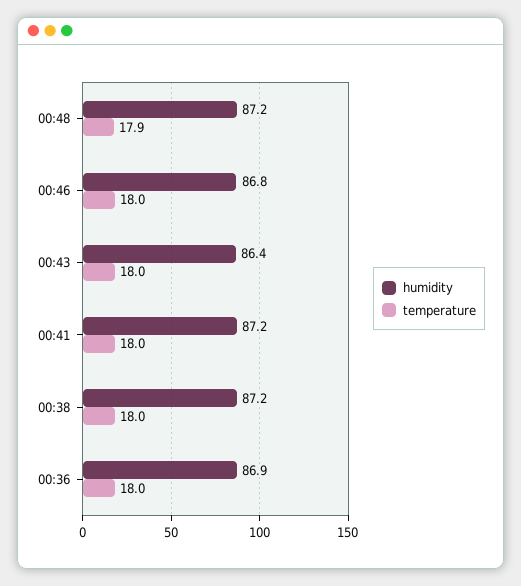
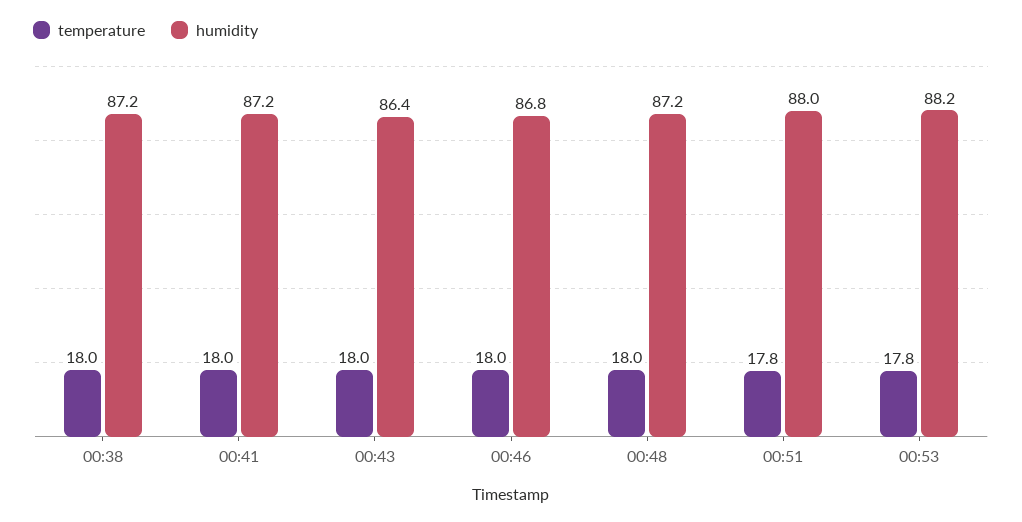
temperature, 00:48: 17.9 -> 18
humidity, 00:36: 86.9 -> none
temperature, 00:36: 18 -> none
temperature, 00:51: none -> 17.8
humidity, 00:51: none -> 88
temperature, 00:53: none -> 17.8
humidity, 00:53: none -> 88.2

